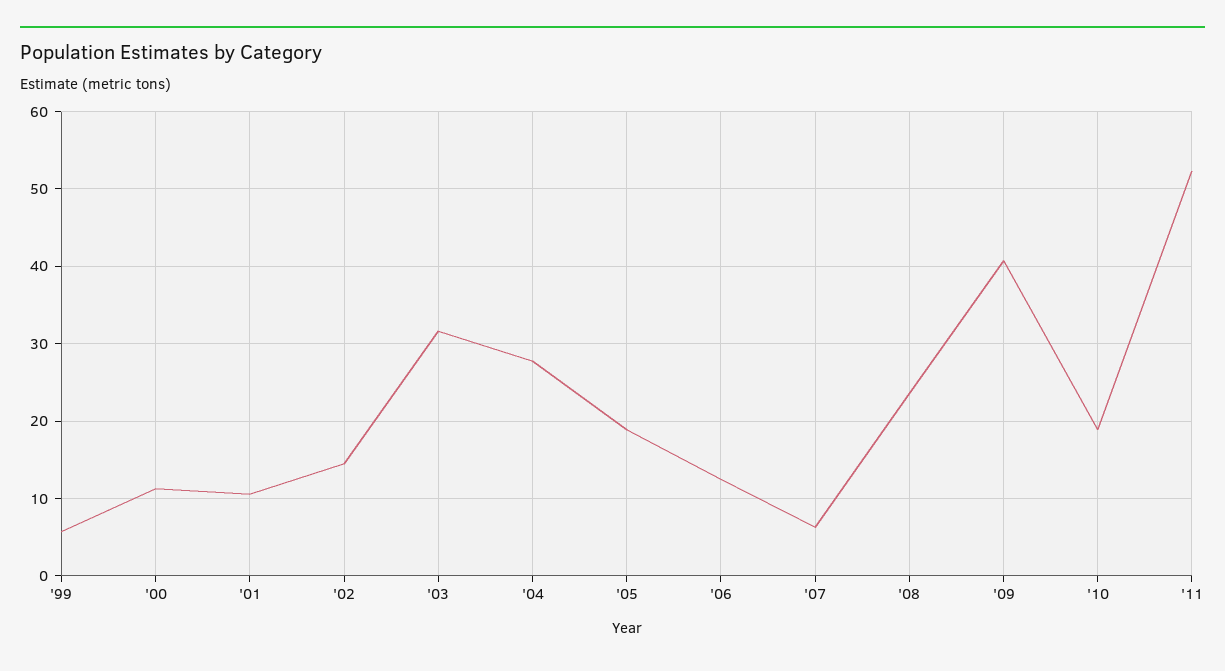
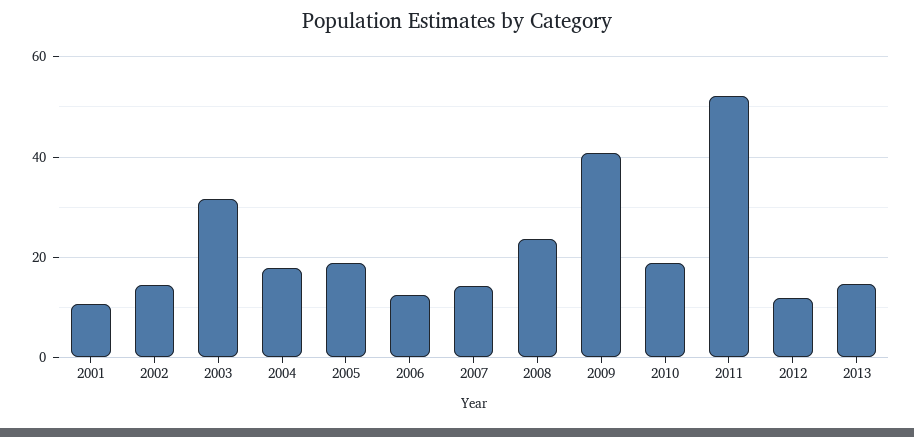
'99: 6 -> none
'00: 11 -> none
'04: 28 -> 18
'07: 6 -> 14
2012: none -> 12
2013: none -> 14

